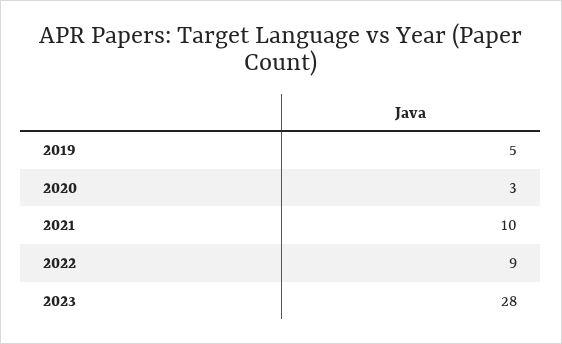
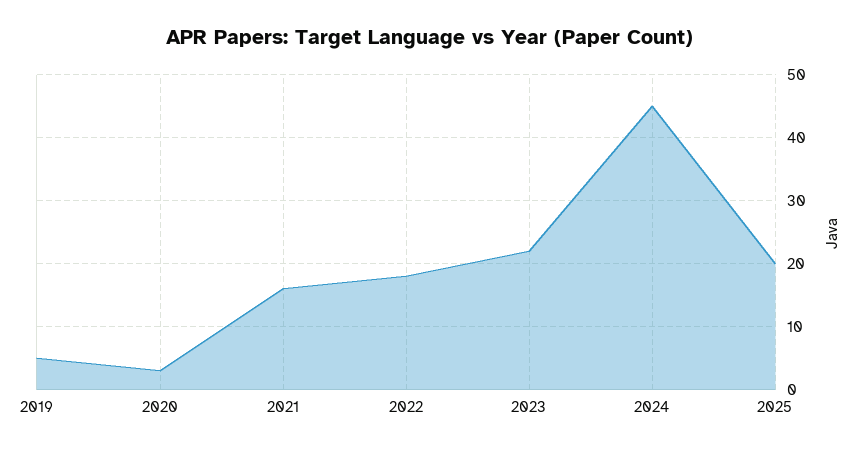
2021: 10 -> 16
2022: 9 -> 18
2023: 28 -> 22
2024: none -> 45
2025: none -> 20

